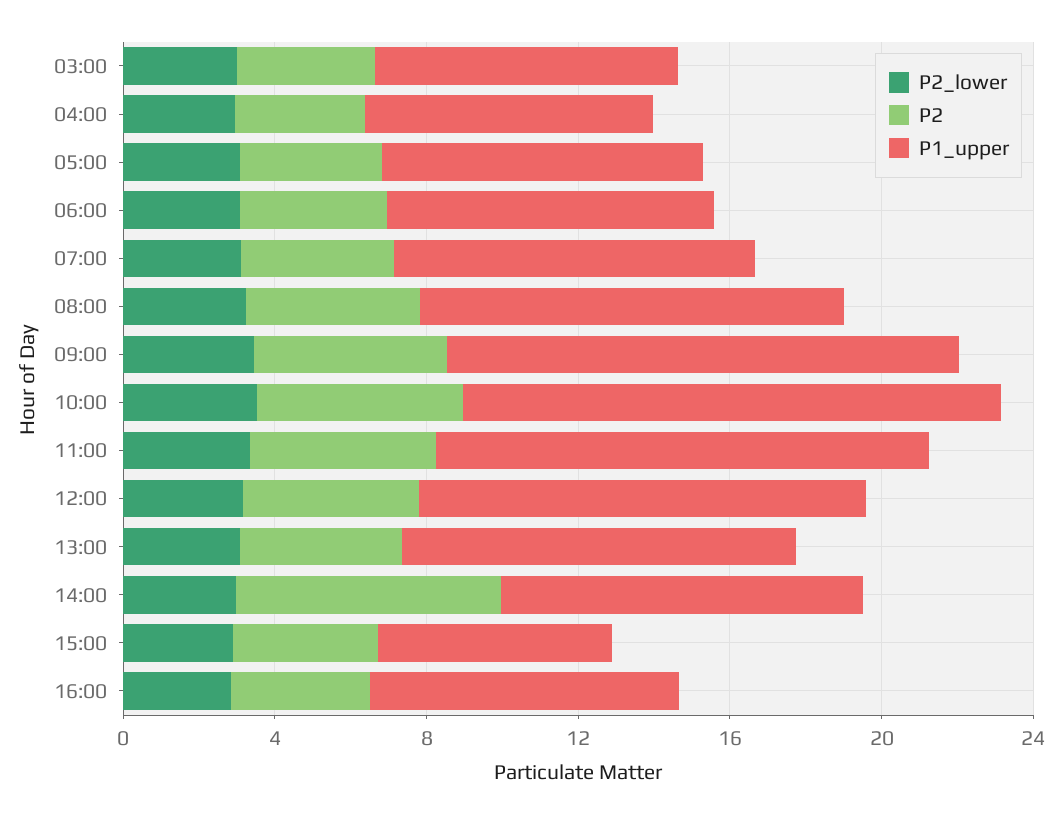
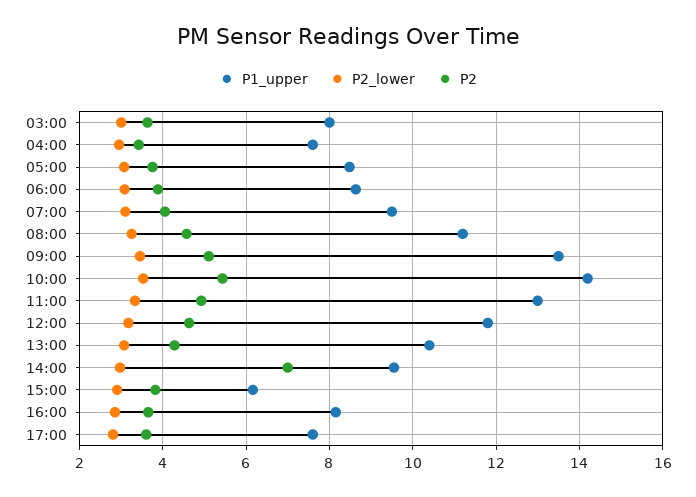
P1_upper, 17:00: none -> 7.6
P2_lower, 17:00: none -> 2.8
P2, 17:00: none -> 3.6

